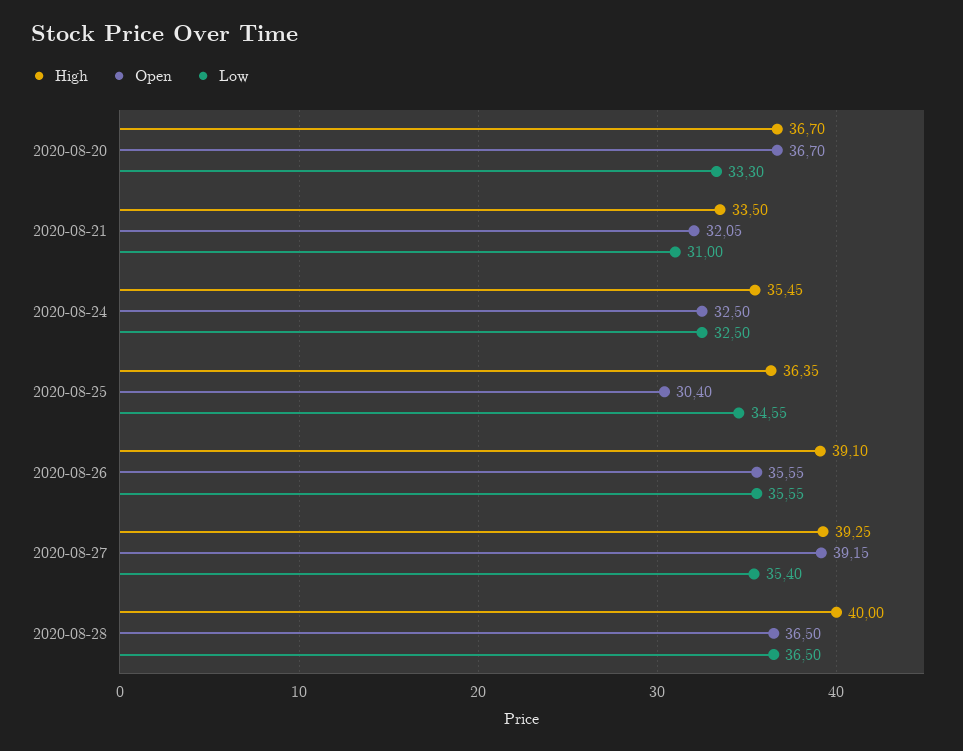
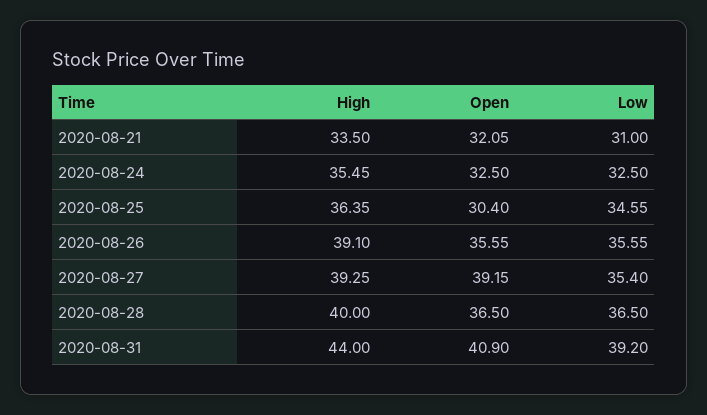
High, 2020-08-20: 36.7 -> none
Open, 2020-08-20: 36.7 -> none
Low, 2020-08-20: 33.3 -> none
High, 2020-08-31: none -> 44
Open, 2020-08-31: none -> 40.9
Low, 2020-08-31: none -> 39.2

